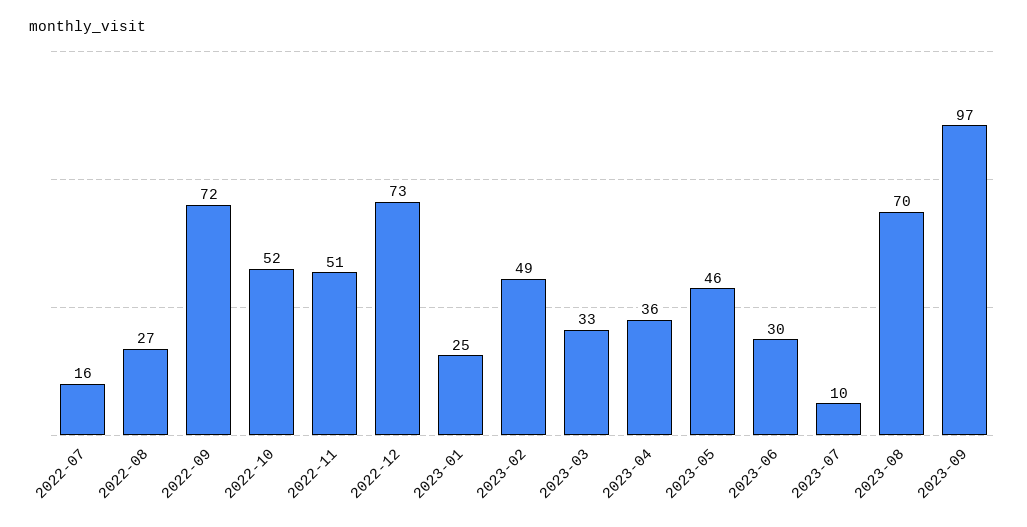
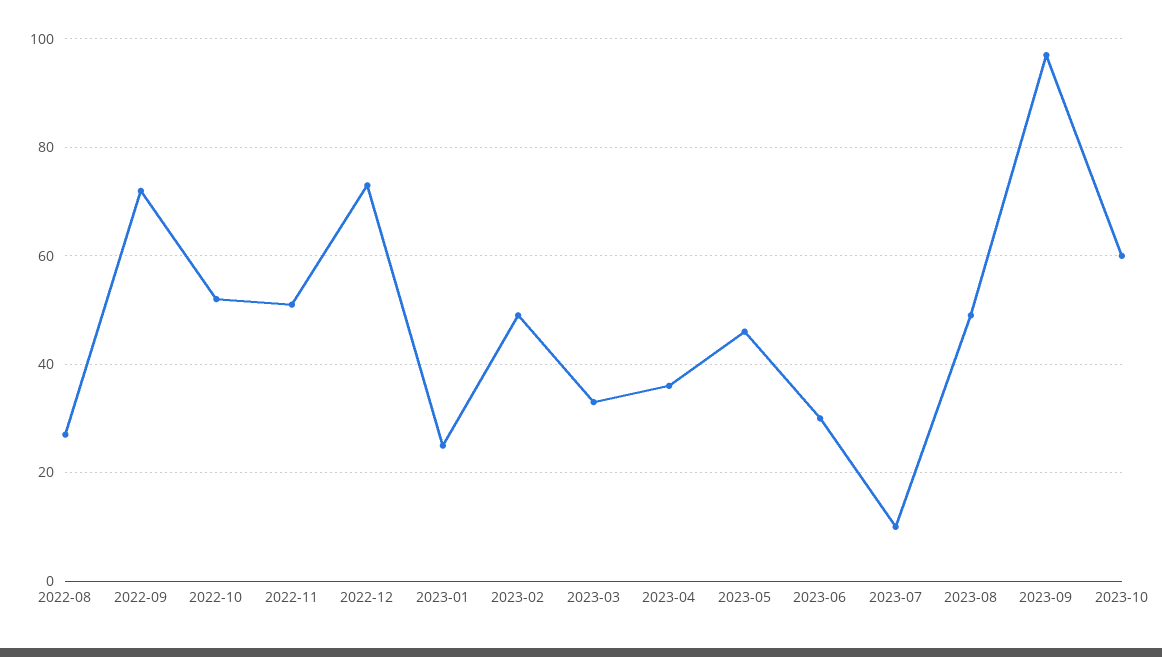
2022-07: 16 -> none
2023-08: 70 -> 50
2023-10: none -> 60

